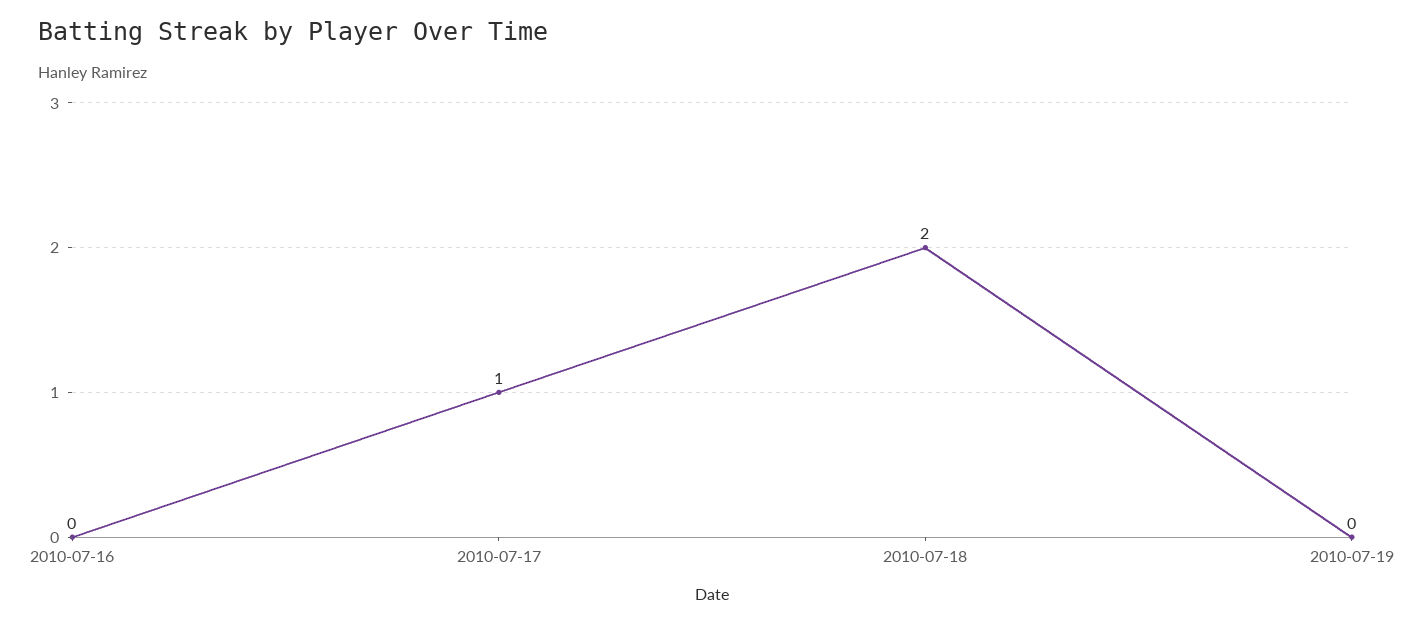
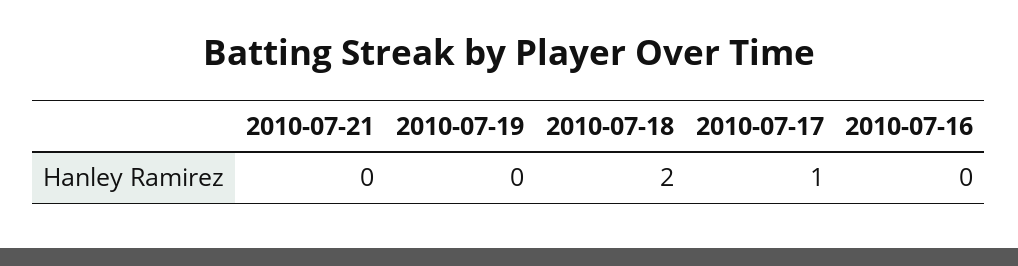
2010-07-21: none -> 0

